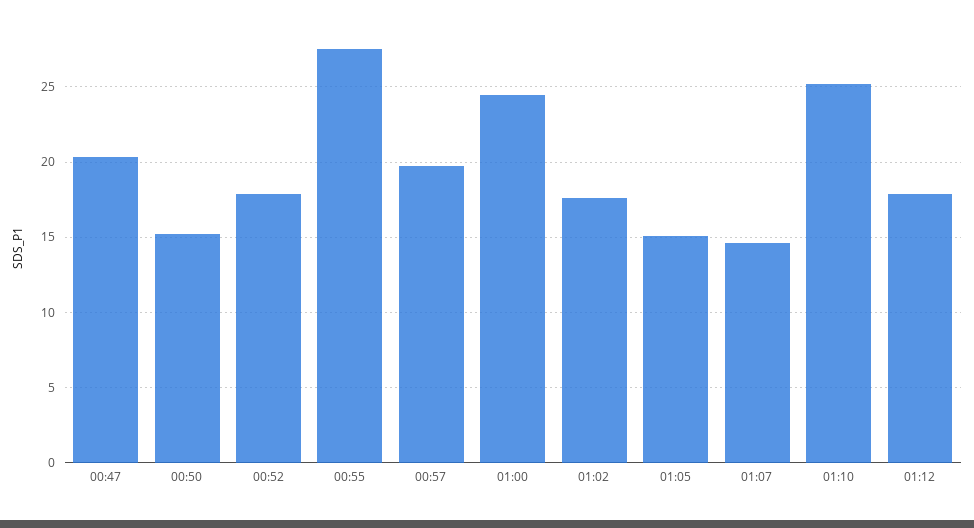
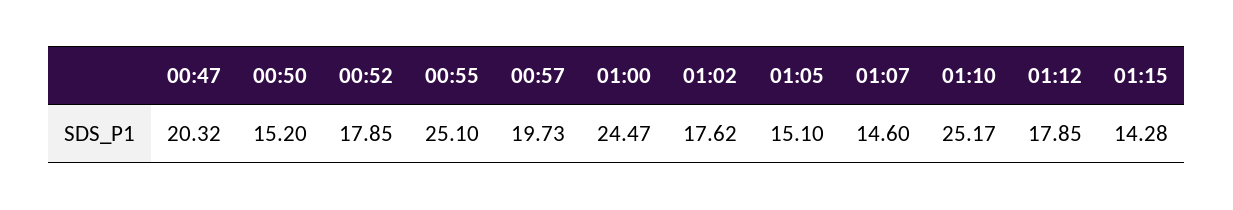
00:55: 27.5 -> 25.1
01:15: none -> 14.28

